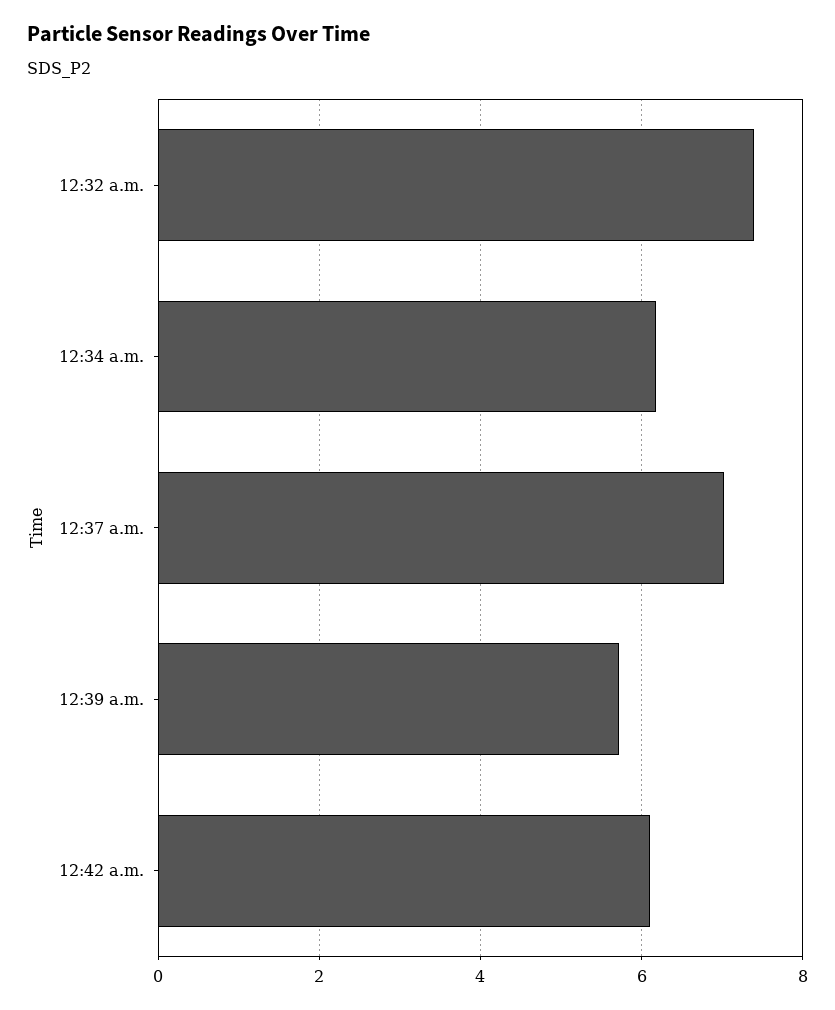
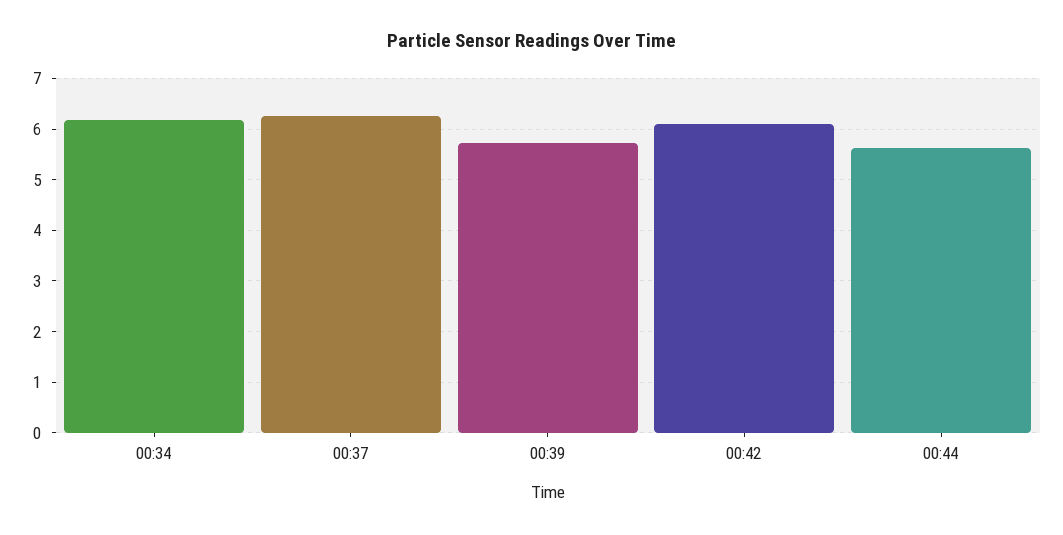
12:32 a.m.: 7.4 -> none
12:37 a.m.: 7 -> 6.2
00:44: none -> 5.6

